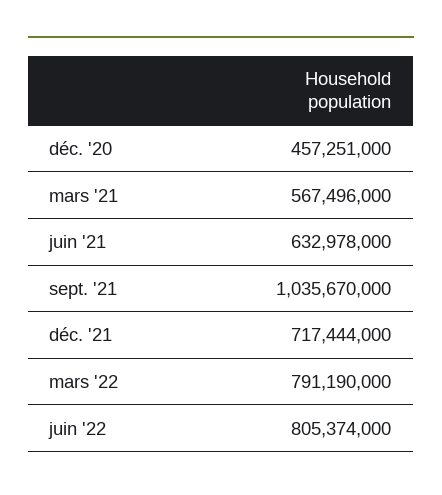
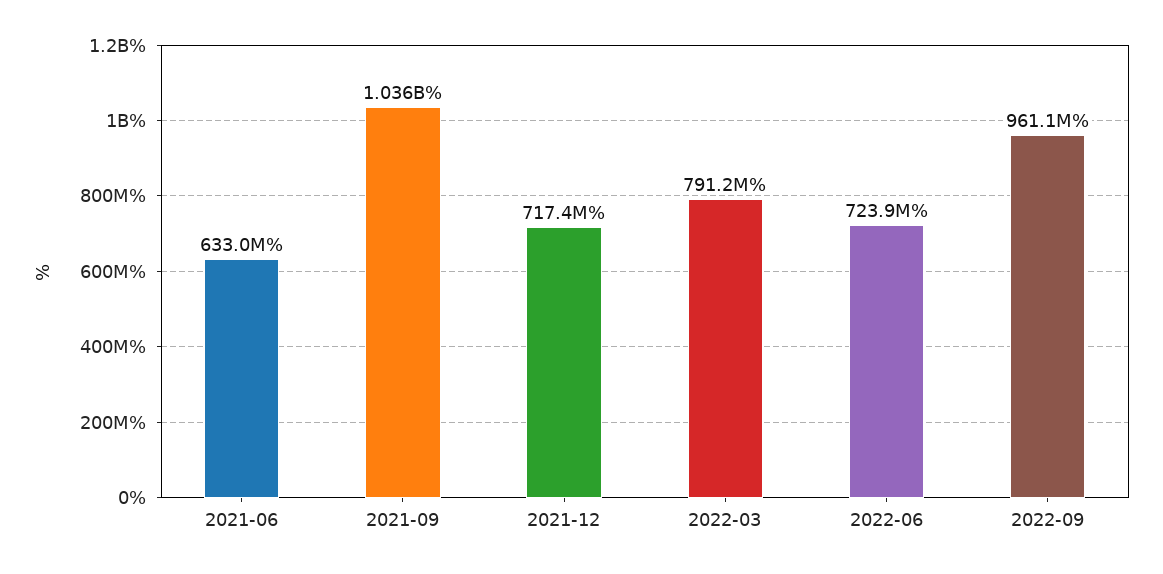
déc. '20: 457251000 -> none
mars '21: 567496000 -> none
juin '22: 805374000 -> 723900000
2022-09: none -> 961100000

